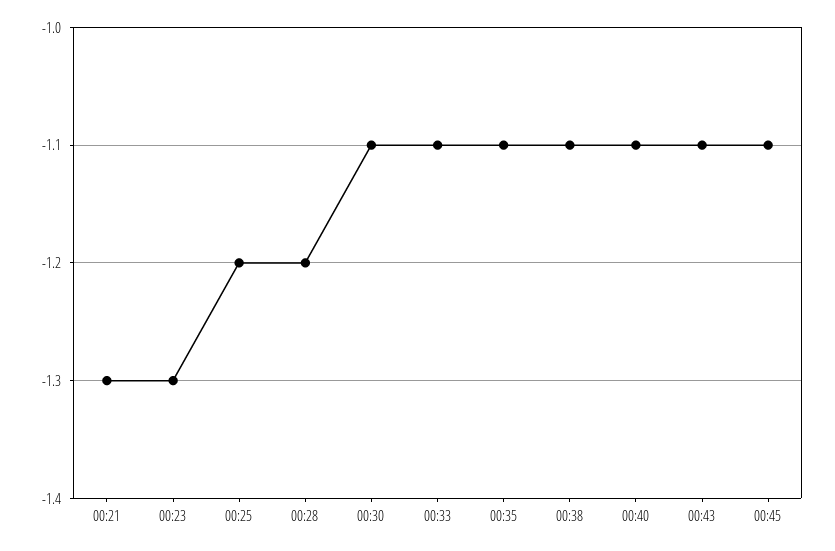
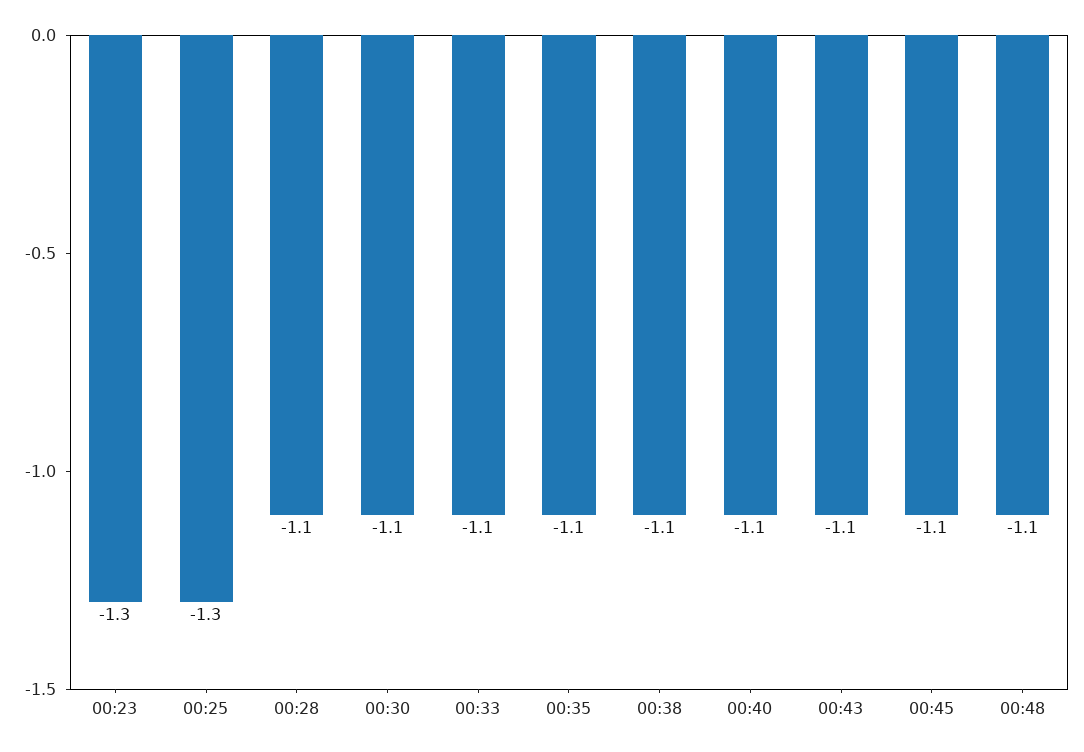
00:21: -1.3 -> none
00:25: -1.2 -> -1.3
00:28: -1.2 -> -1.1
00:48: none -> -1.1

